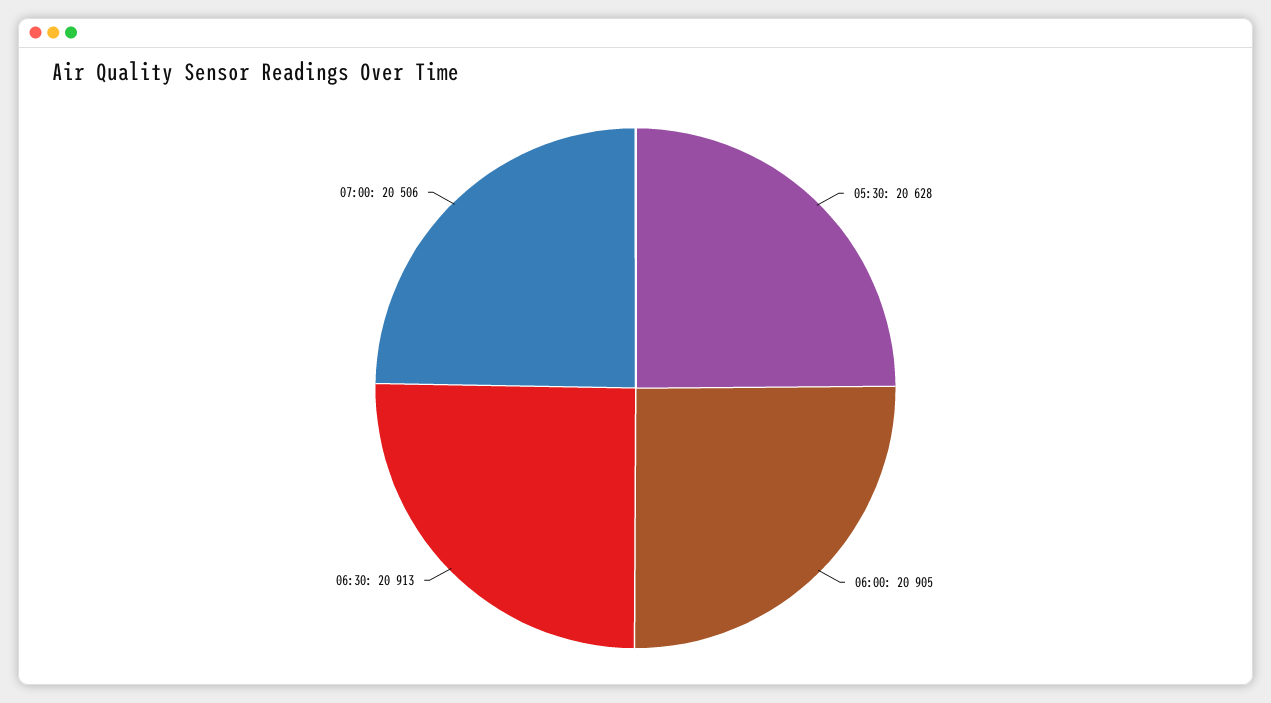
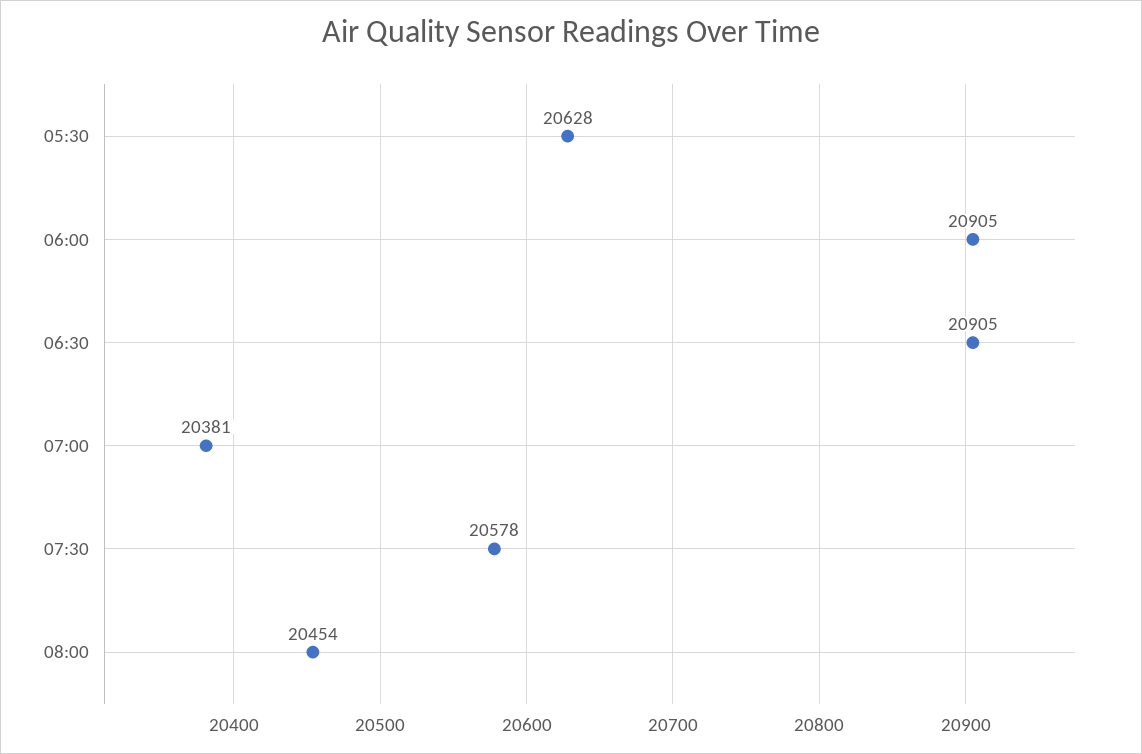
06:30: 20913 -> 20905
07:00: 20506 -> 20381
07:30: none -> 20578
08:00: none -> 20454

